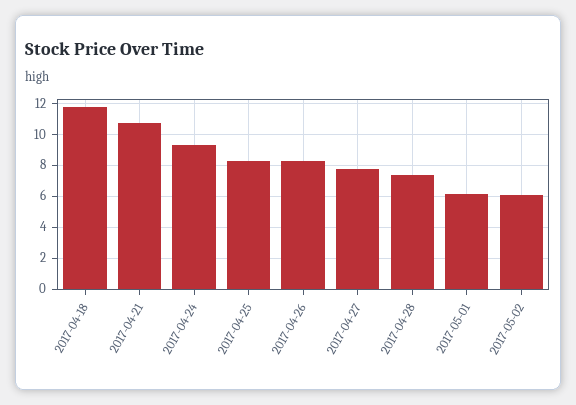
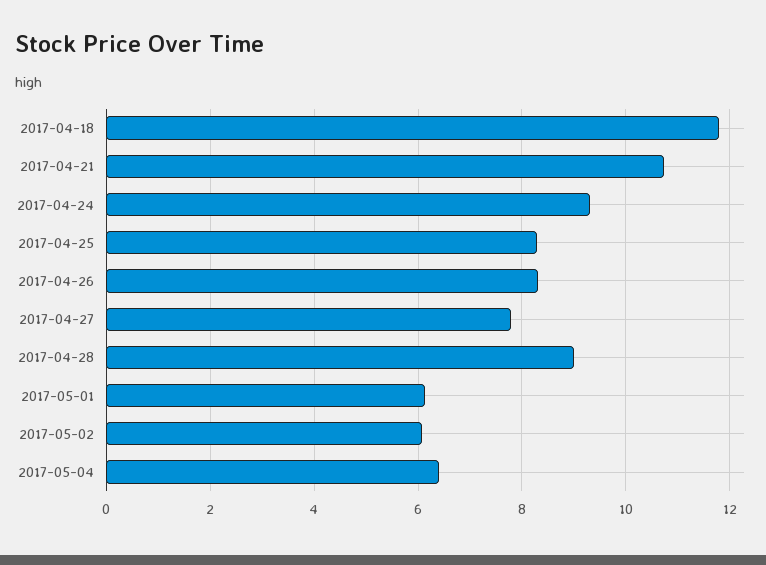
2017-04-28: 7.5 -> 9
2017-05-04: none -> 6.4

